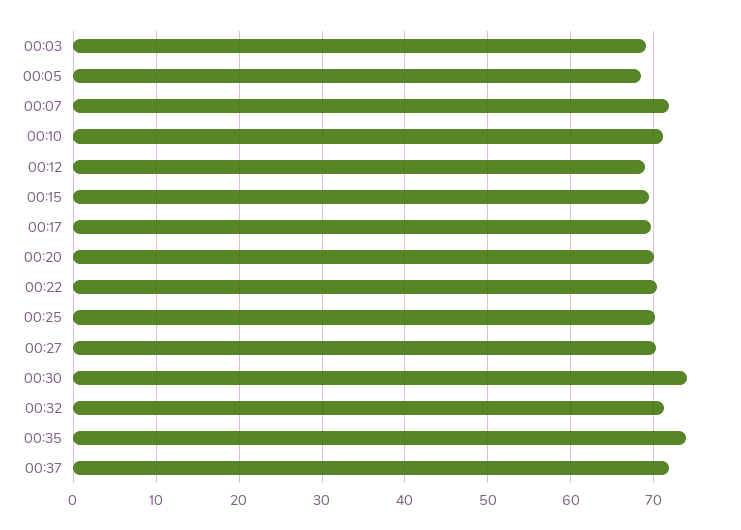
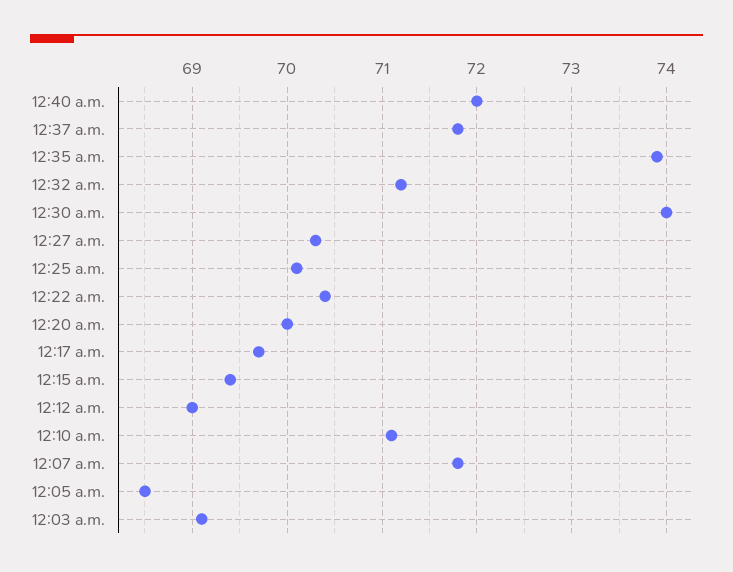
12:40 a.m.: none -> 72

